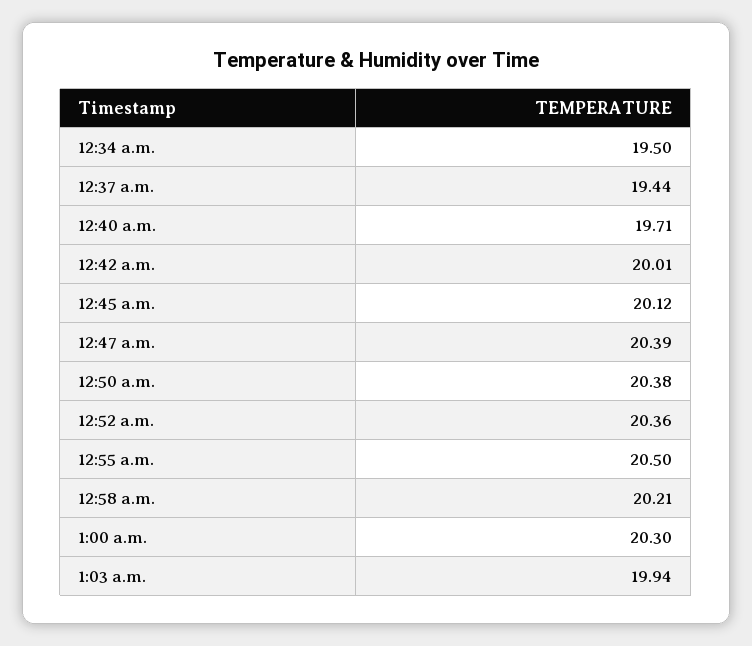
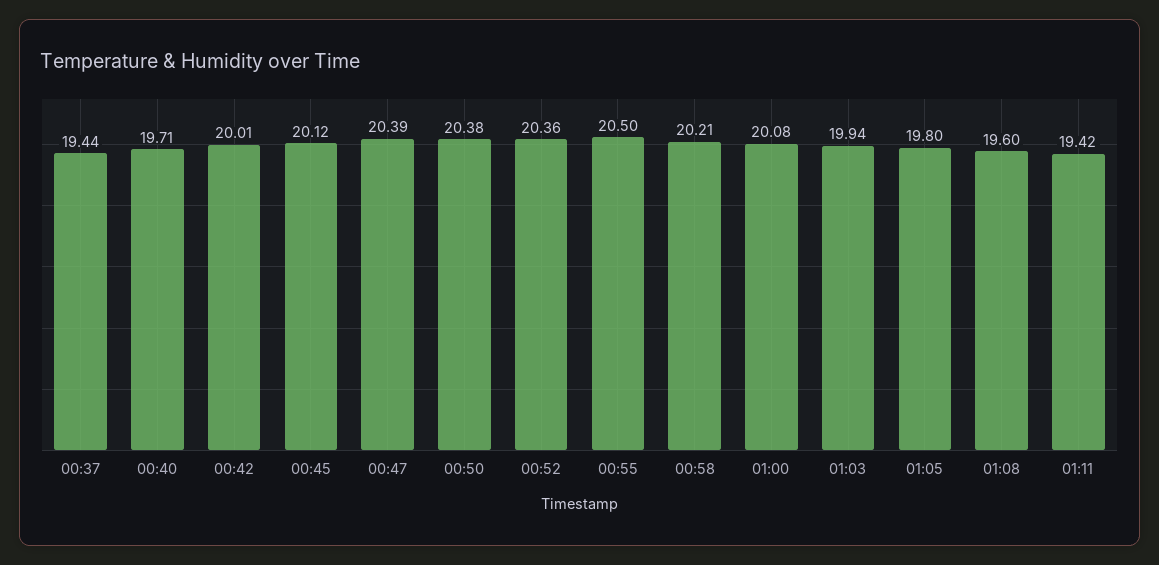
12:34 a.m.: 19.5 -> none
1:00 a.m.: 20.3 -> 20.08
01:05: none -> 19.8
01:08: none -> 19.6
01:11: none -> 19.42

